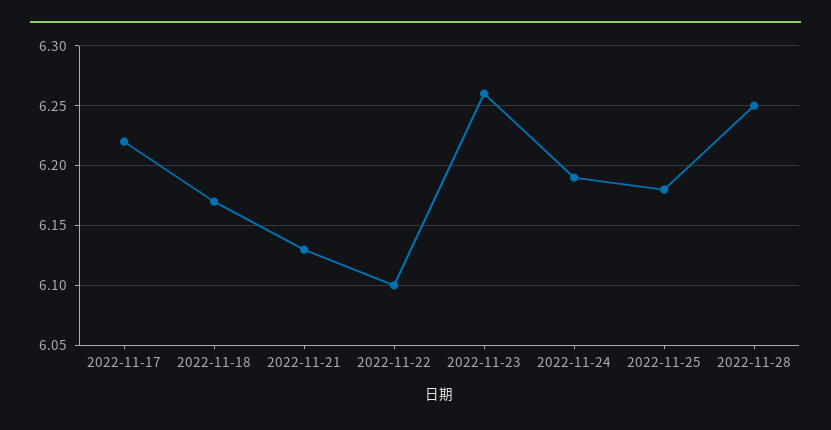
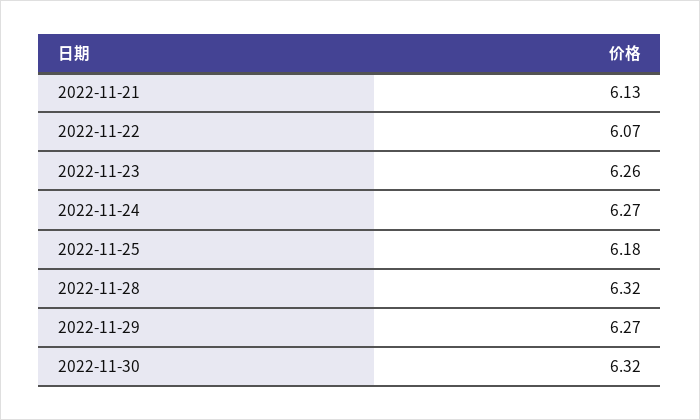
2022-11-17: 6.22 -> none
2022-11-18: 6.17 -> none
2022-11-22: 6.1 -> 6.07
2022-11-24: 6.19 -> 6.27
2022-11-28: 6.25 -> 6.32
2022-11-29: none -> 6.27
2022-11-30: none -> 6.32

